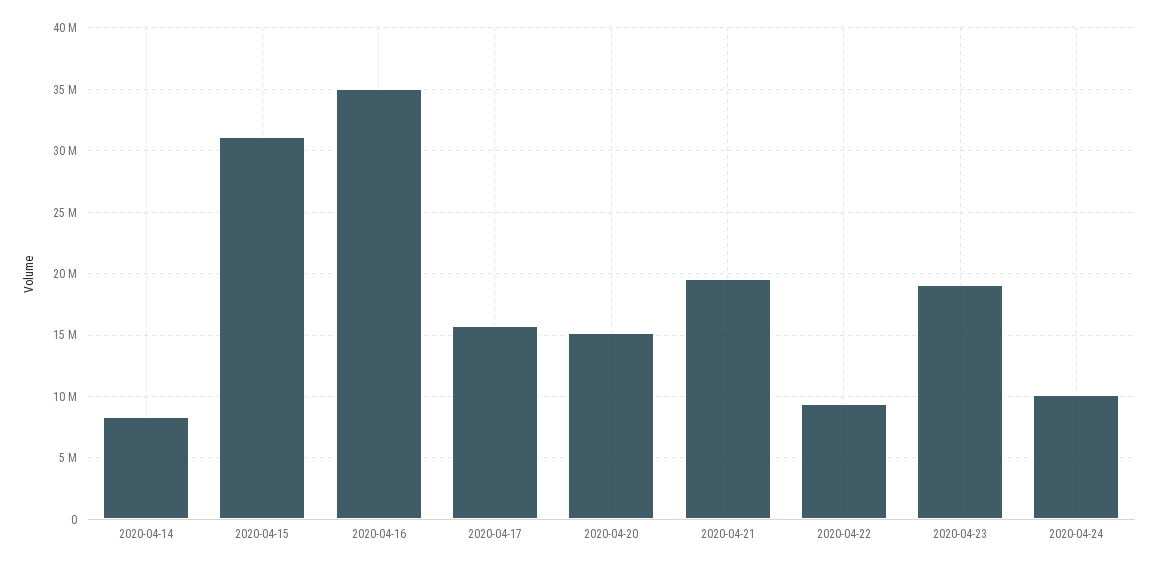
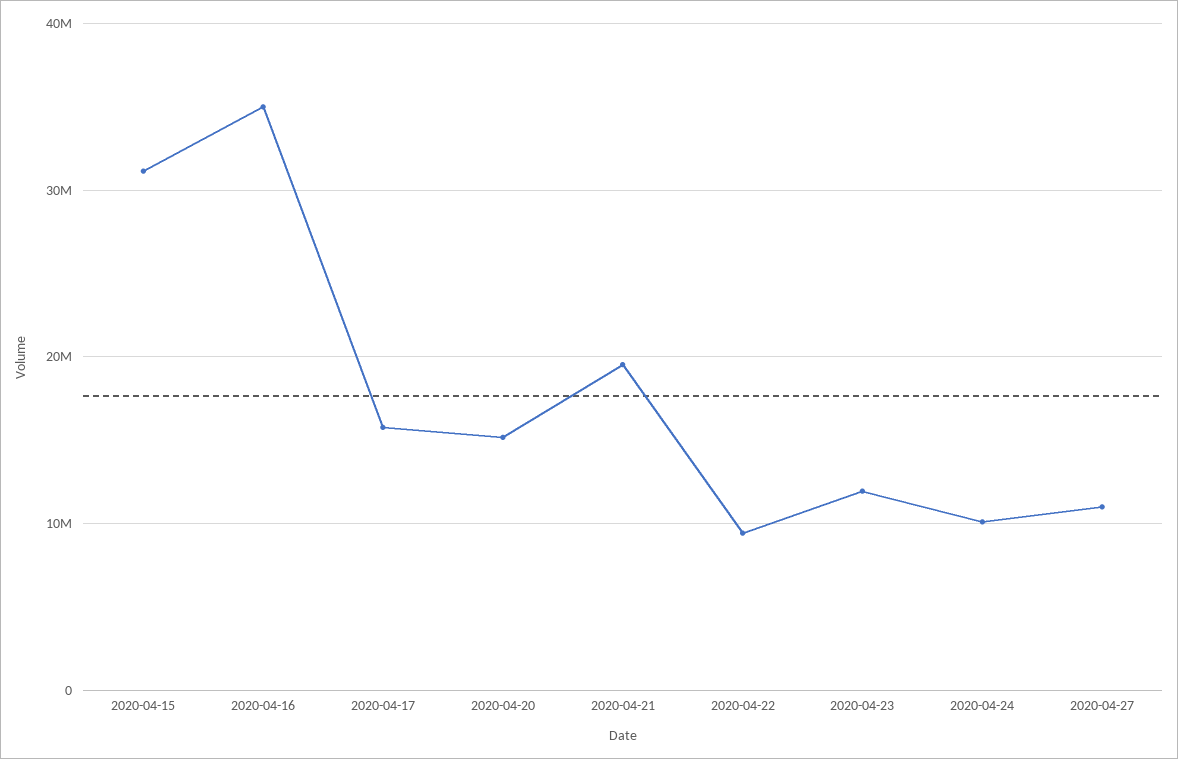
2020-04-14: 8500000 -> none
2020-04-23: 19000000 -> 12000000
2020-04-27: none -> 11000000

